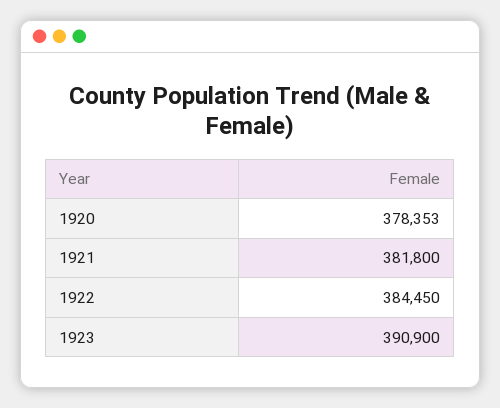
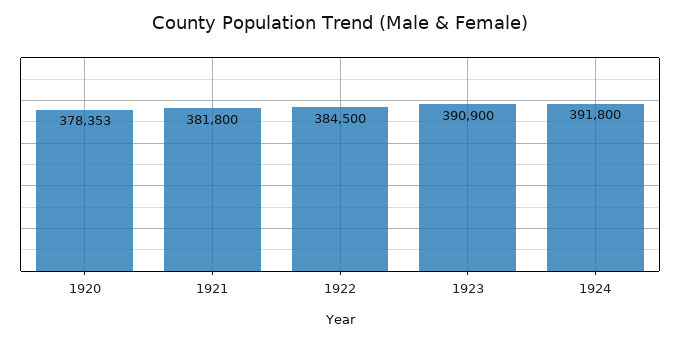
1922: 384450 -> 384500
1924: none -> 391800

